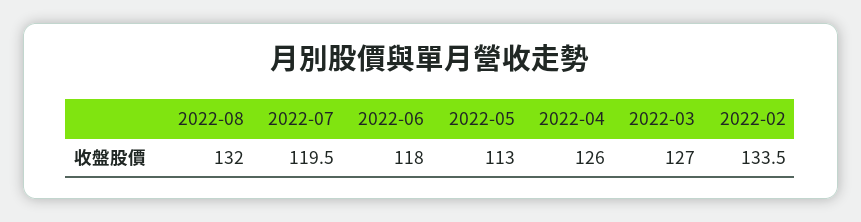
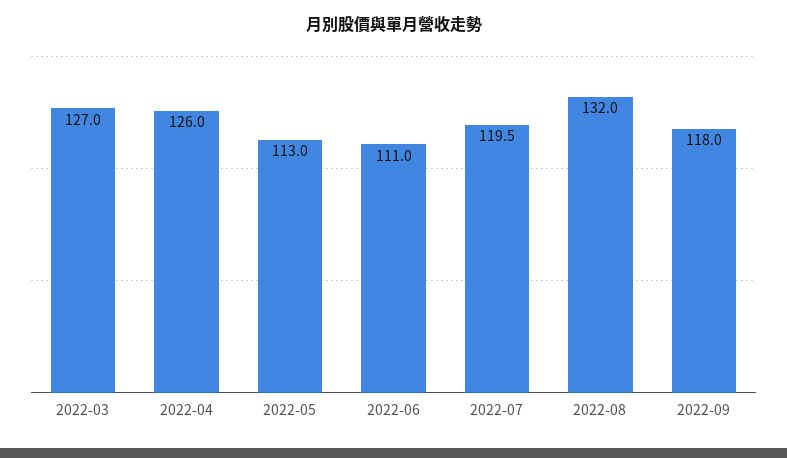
2022-06: 118 -> 111
2022-02: 133.5 -> none
2022-09: none -> 118

